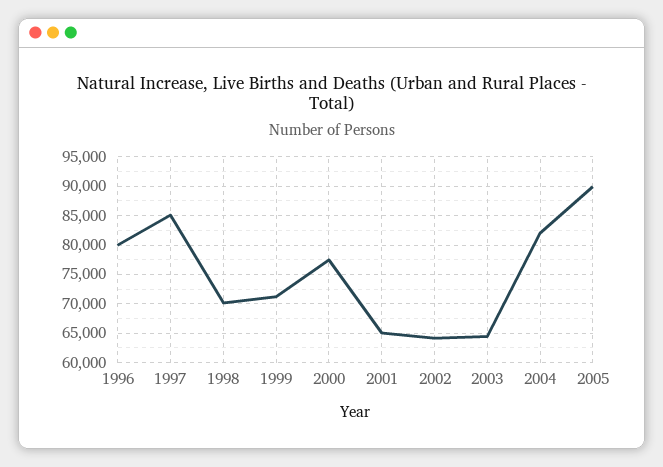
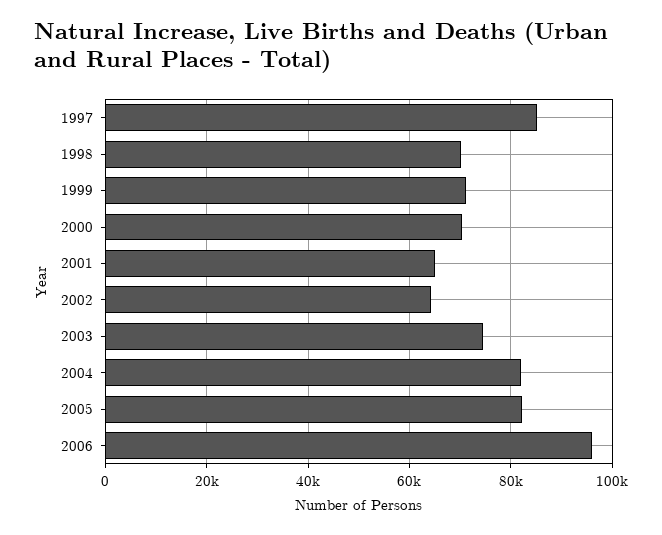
1996: 80000 -> none
2000: 77500 -> 70000
2003: 65000 -> 74000
2005: 90000 -> 82000
2006: none -> 96000

